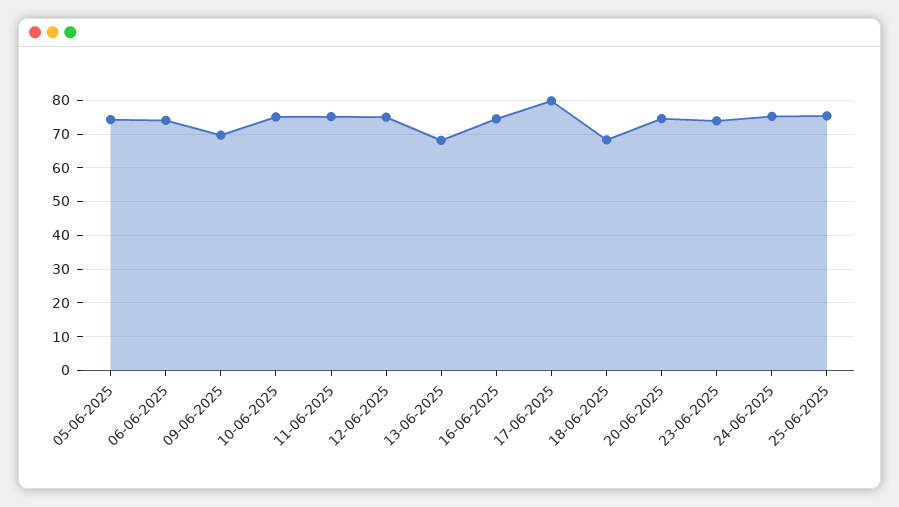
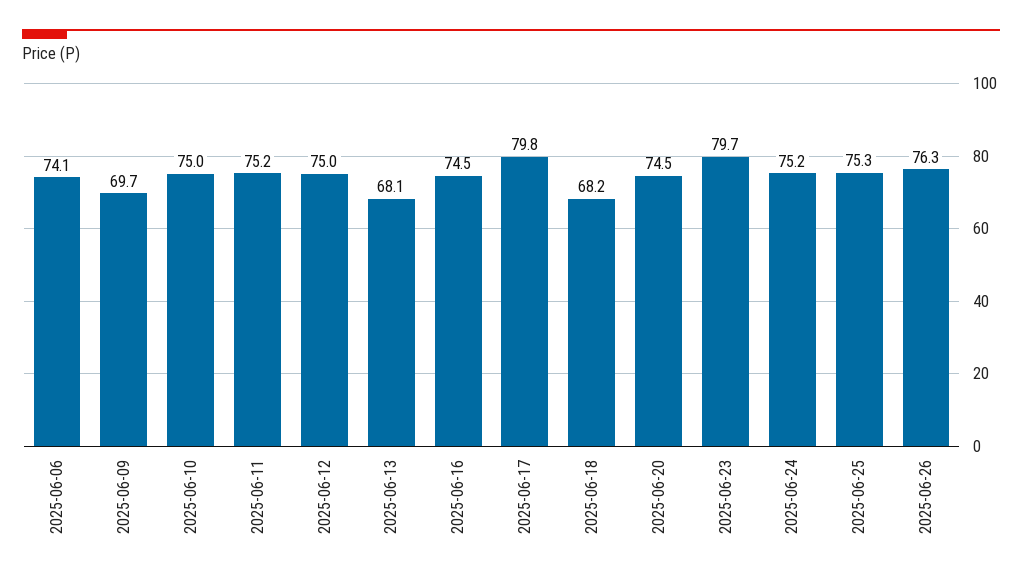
05-06-2025: 74 -> none
23-06-2025: 74 -> 79.7
2025-06-26: none -> 76.3

